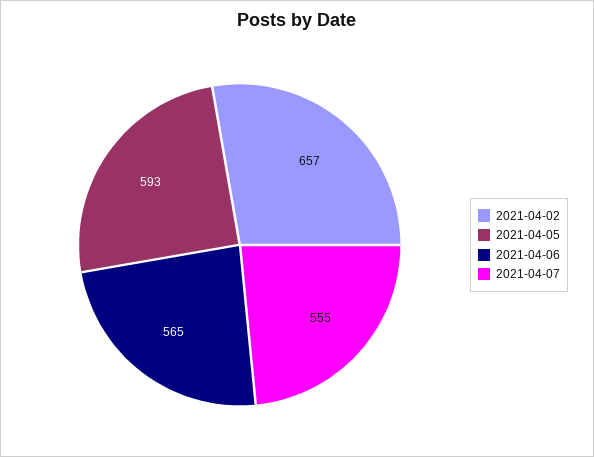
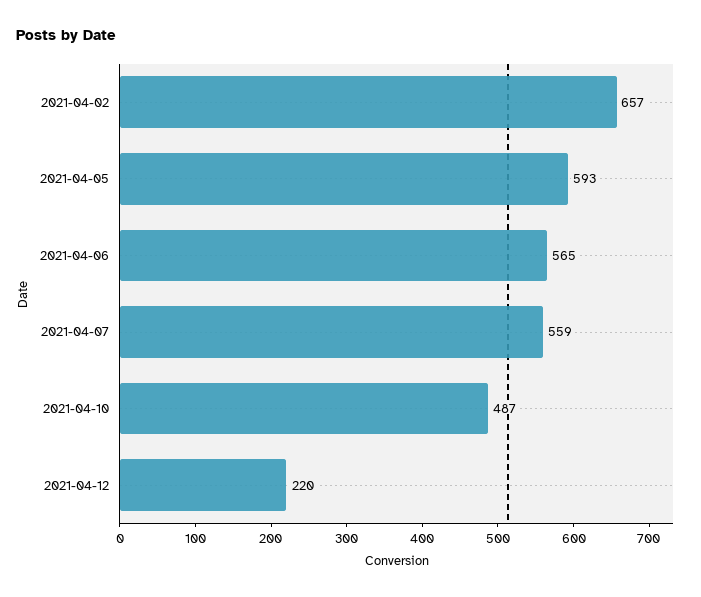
2021-04-07: 555 -> 559
2021-04-10: none -> 487
2021-04-12: none -> 220

